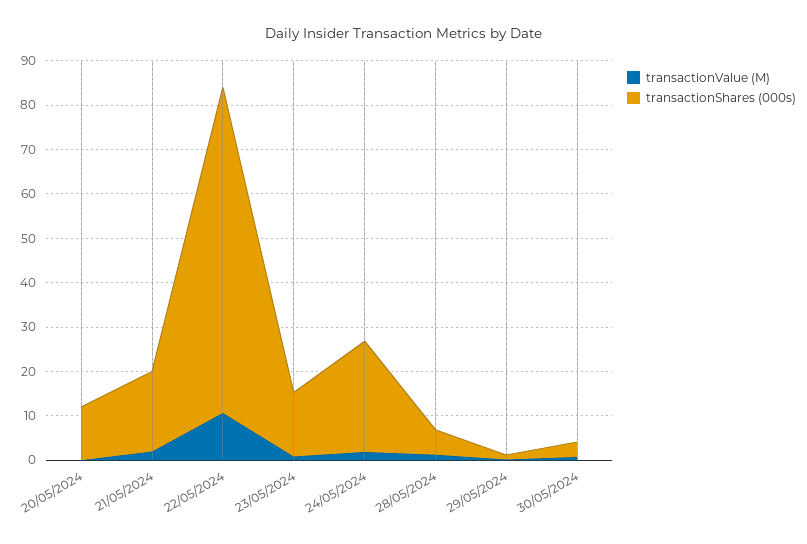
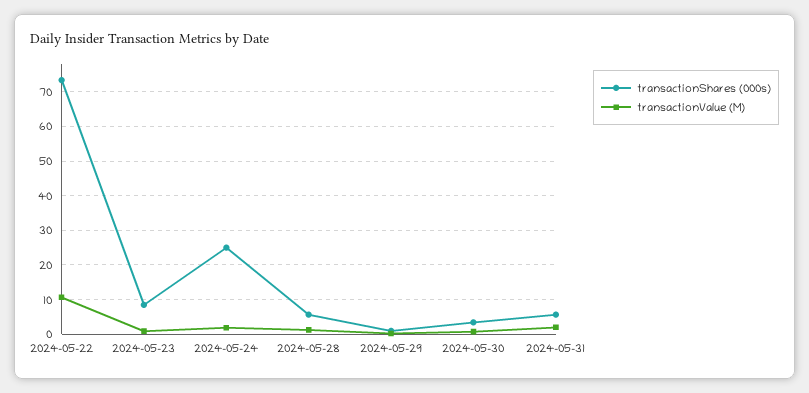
transactionValue (M), 20/05/2024: 0 -> none
transactionShares (000s), 20/05/2024: 12 -> none
transactionValue (M), 21/05/2024: 2 -> none
transactionShares (000s), 21/05/2024: 18 -> none
transactionShares (000s), 23/05/2024: 14 -> 8
transactionShares (000s), 2024-05-31: none -> 6
transactionValue (M), 2024-05-31: none -> 2

